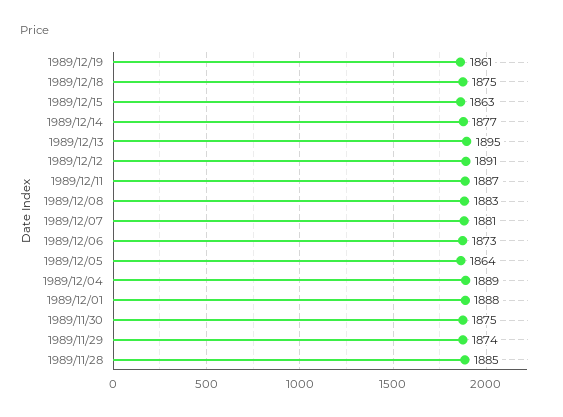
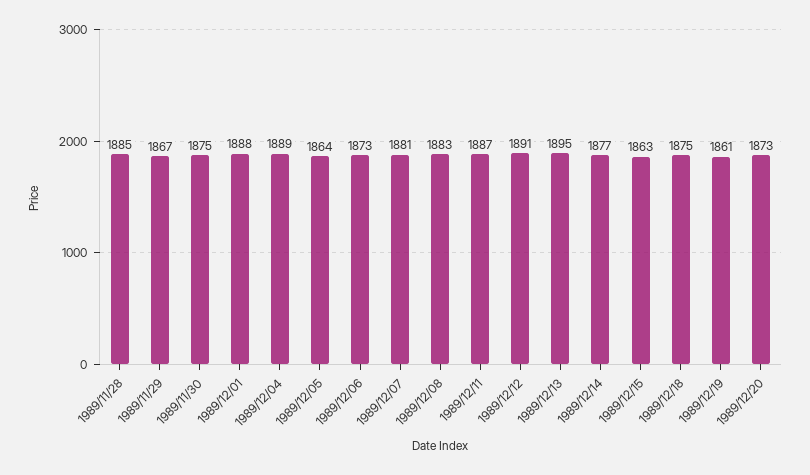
1989/11/29: 1874 -> 1867
1989/12/20: none -> 1873

